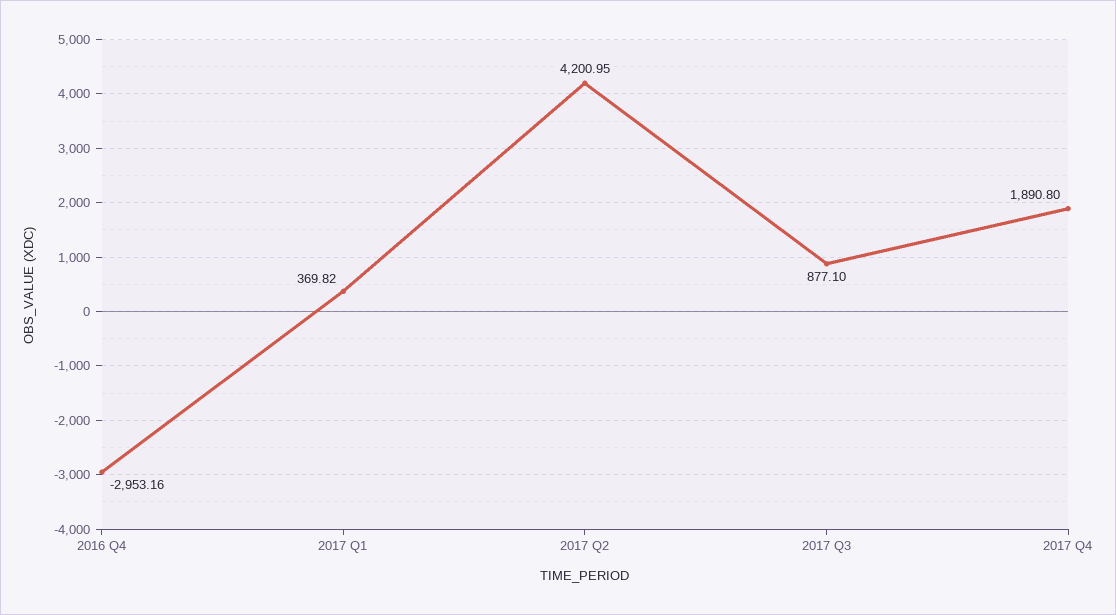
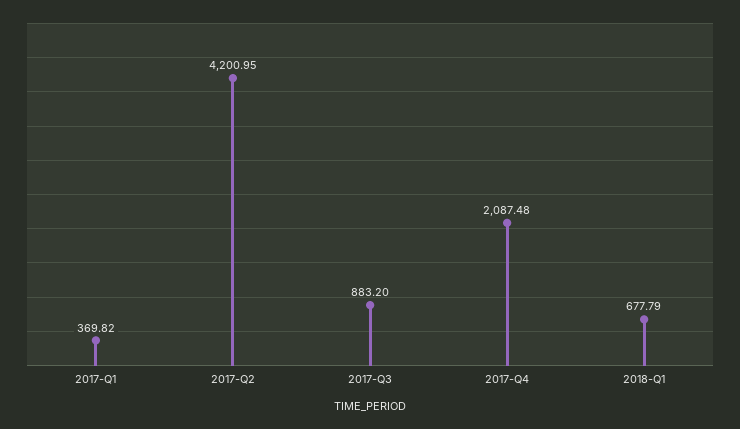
2016 Q4: -2953.16 -> none
2017 Q3: 877.1 -> 883.2
2017 Q4: 1890.8 -> 2087.48
2018-Q1: none -> 677.79

